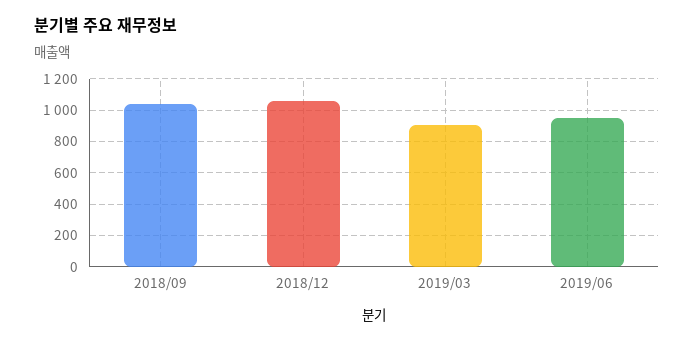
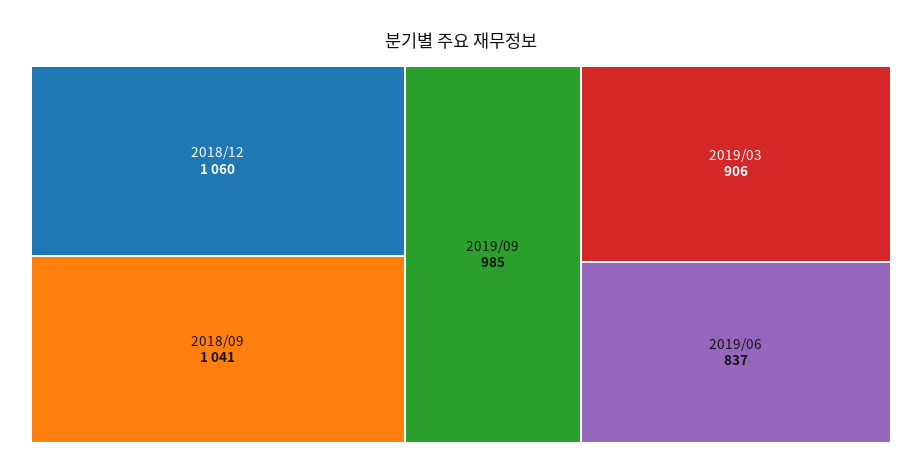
2019/06: 950 -> 837
2019/09: none -> 985

